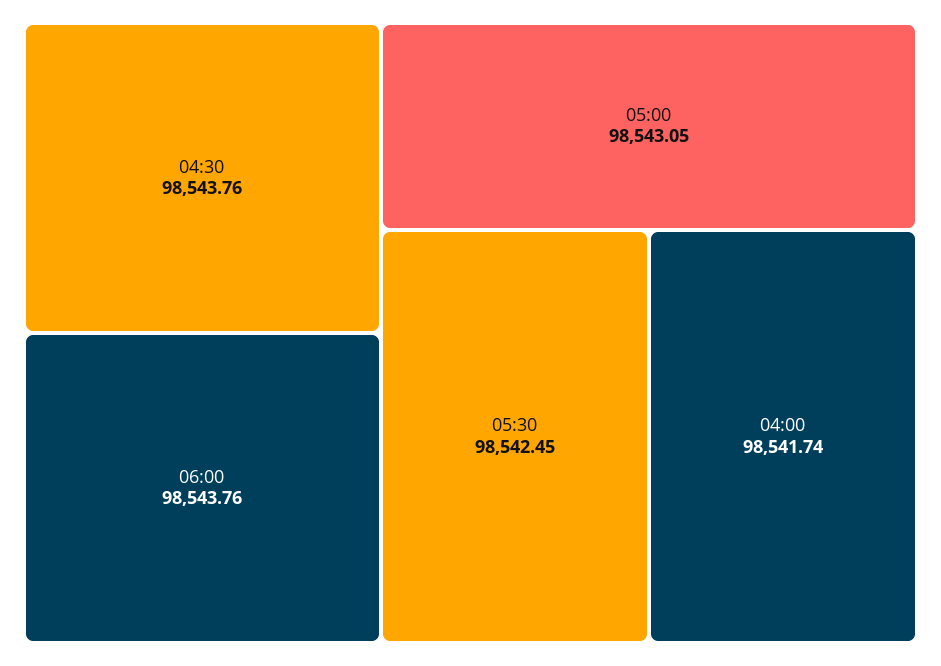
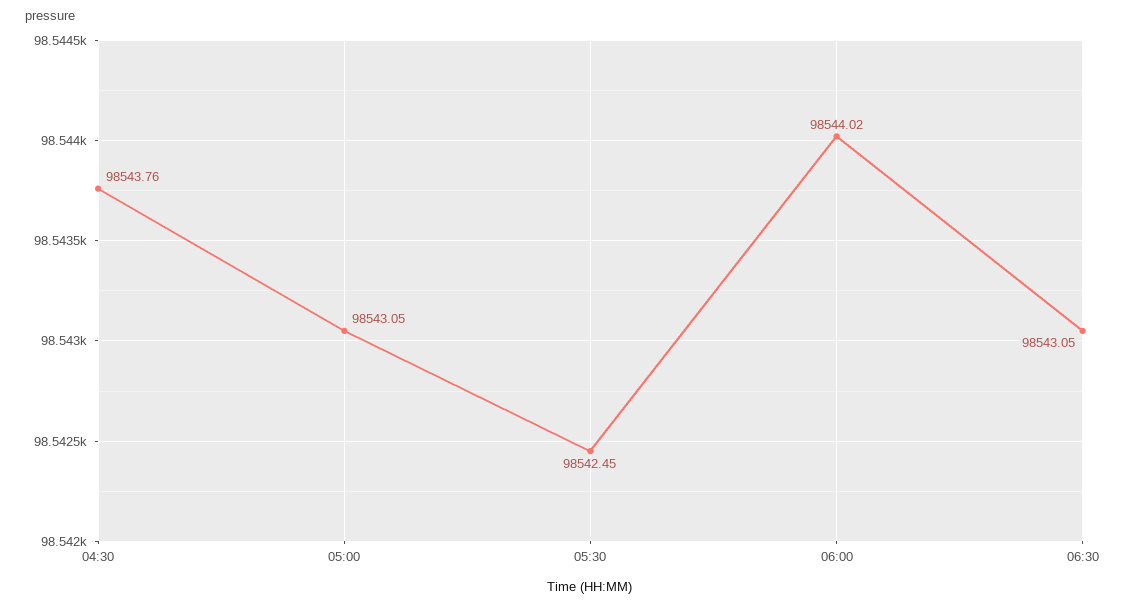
06:00: 98543.76 -> 98544.02
04:00: 98541.74 -> none
06:30: none -> 98543.05

